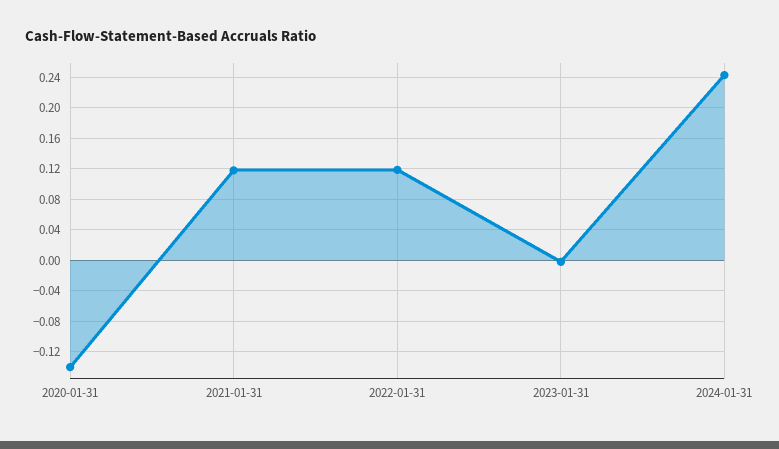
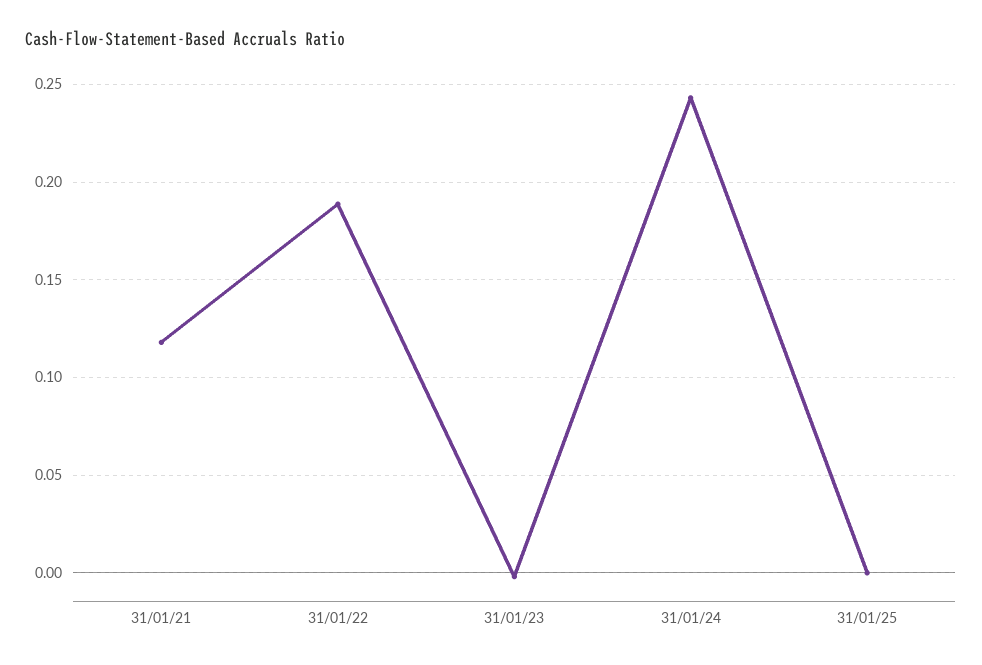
2020-01-31: -0.14 -> none
2022-01-31: 0.12 -> 0.19
31/01/25: none -> 0

